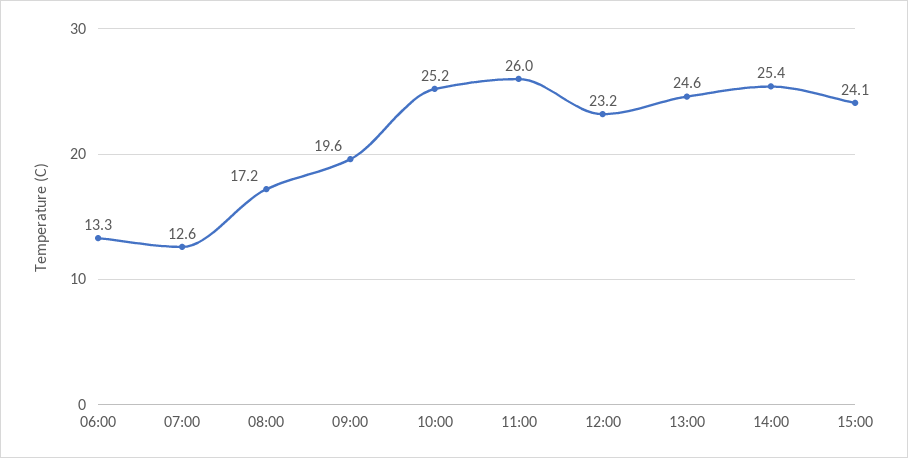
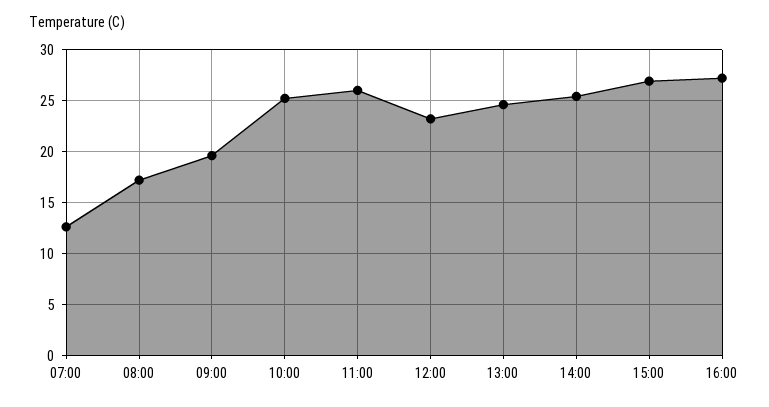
06:00: 13.3 -> none
15:00: 24.1 -> 27
16:00: none -> 27

